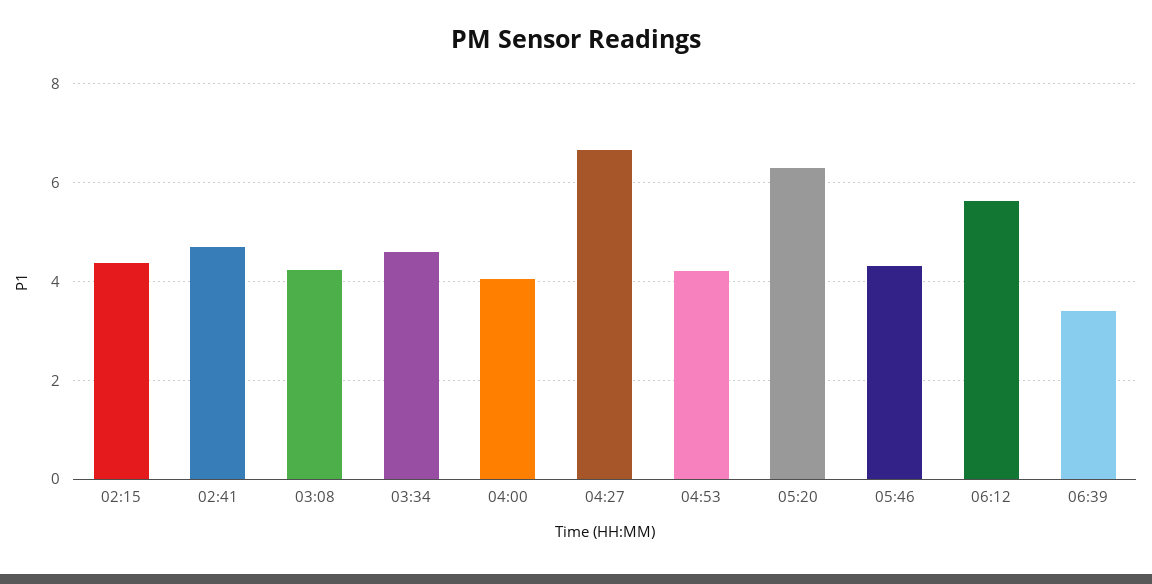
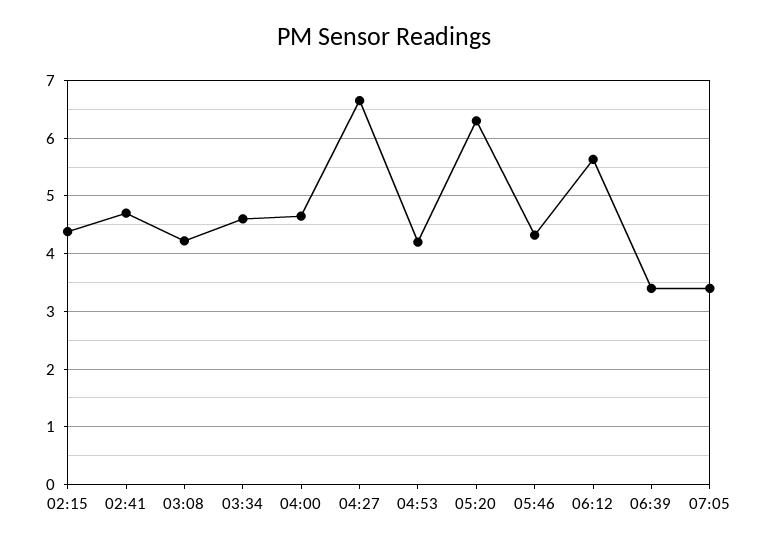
04:00: 4 -> 4.6
07:05: none -> 3.4

